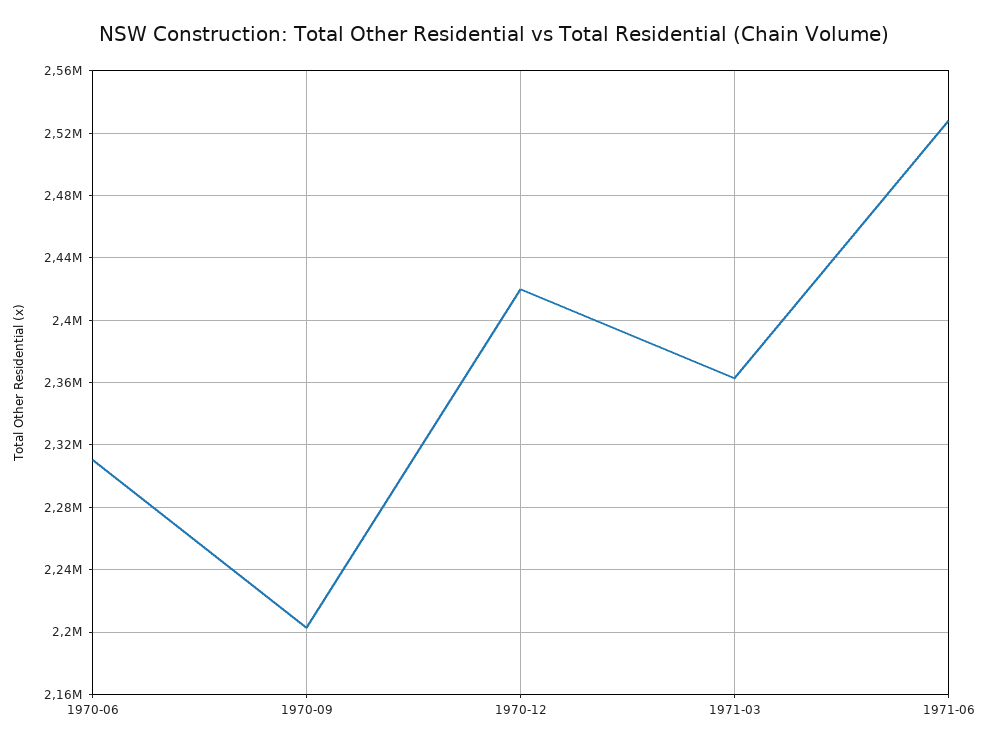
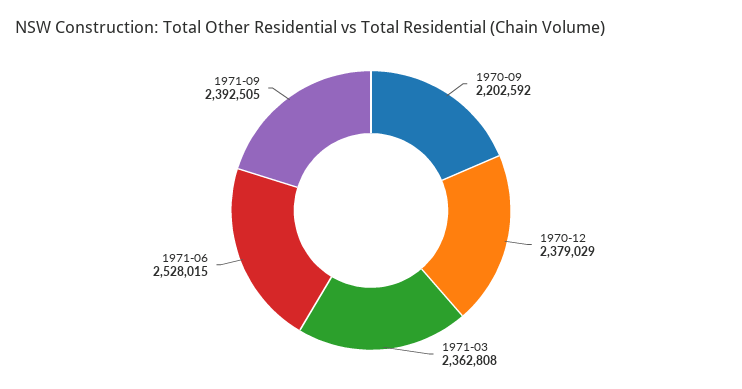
1970-06: 2310000 -> none
1970-12: 2420000 -> 2379029
1971-09: none -> 2392505

